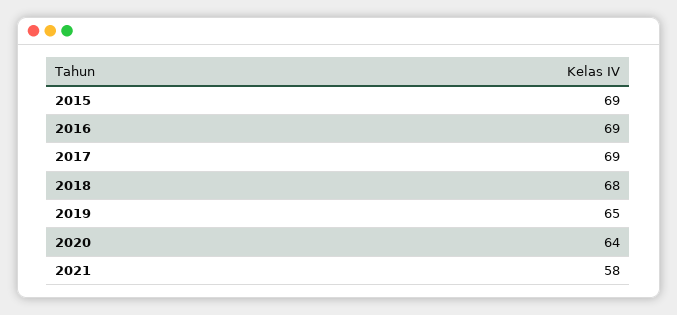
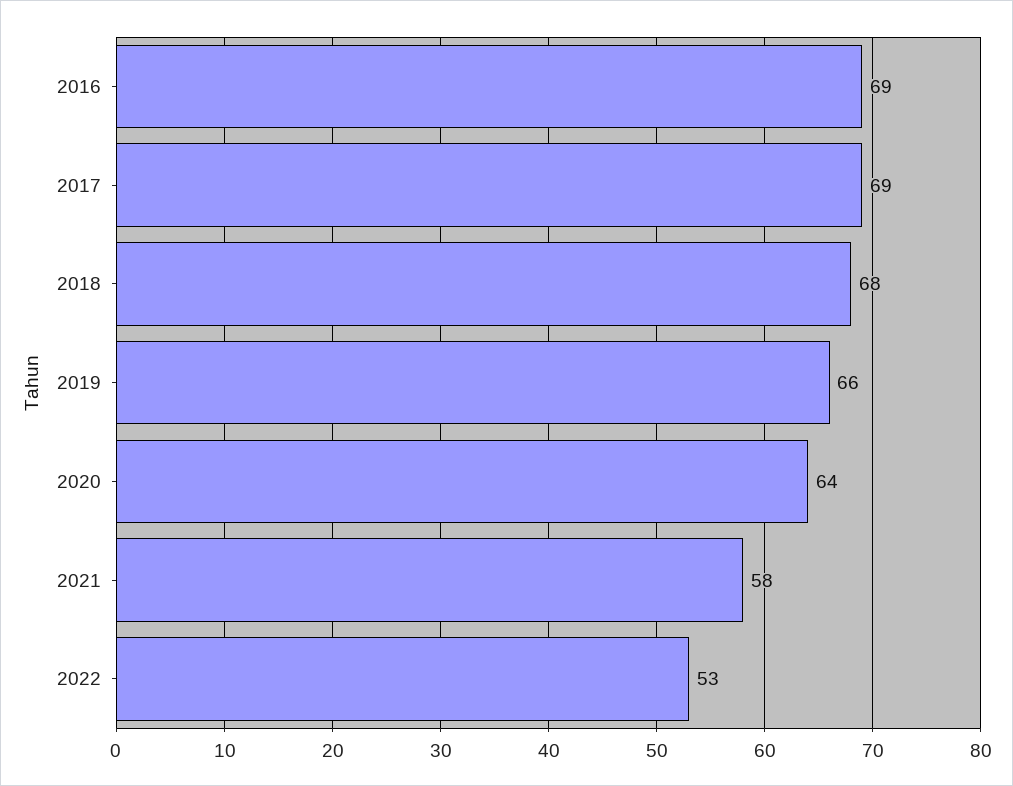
2015: 69 -> none
2019: 65 -> 66
2022: none -> 53

